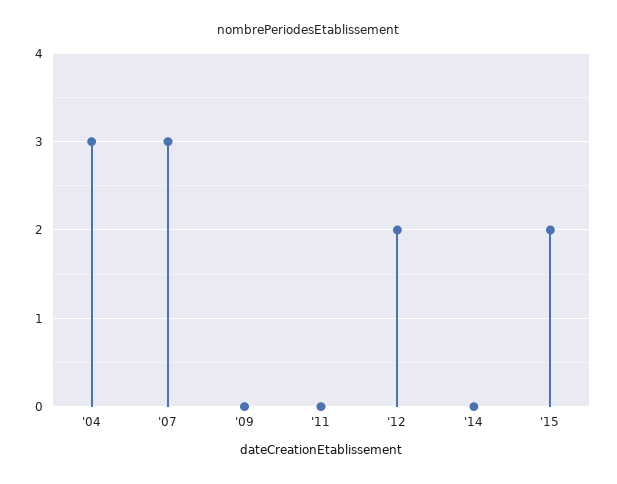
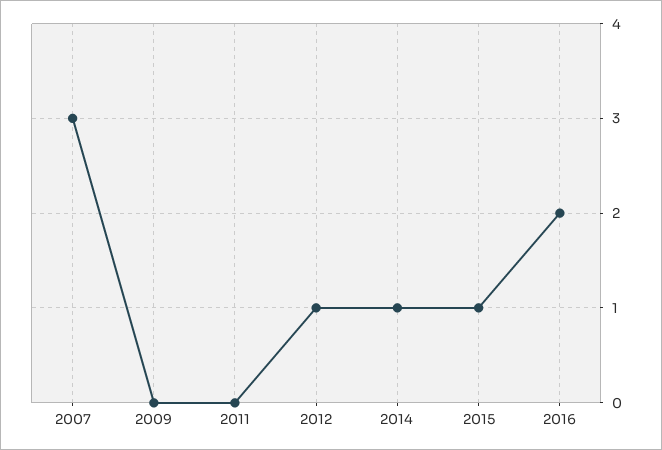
'04: 3 -> none
'12: 2 -> 1
'14: 0 -> 1
'15: 2 -> 1
2016: none -> 2

